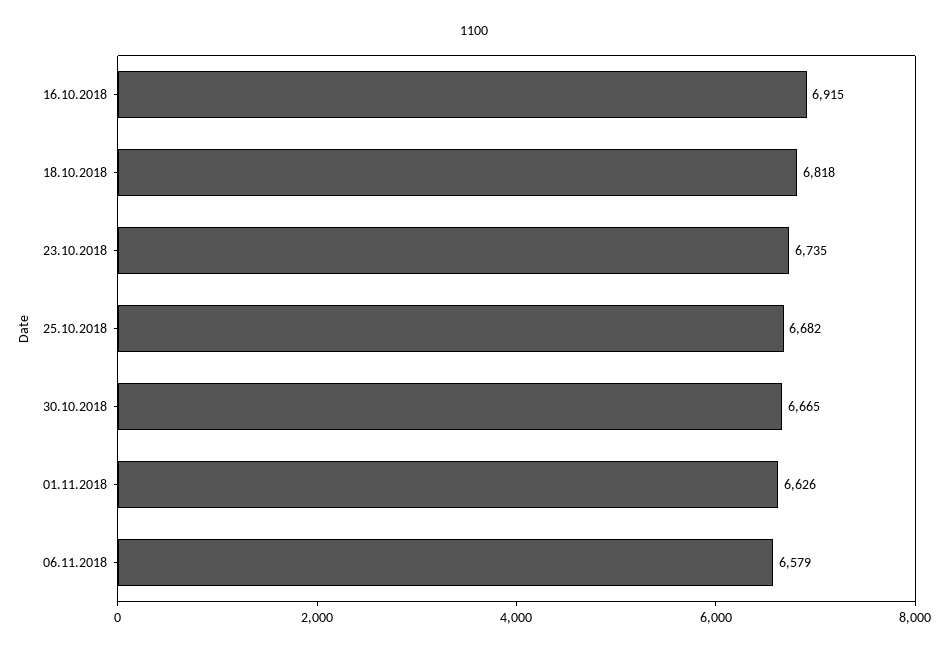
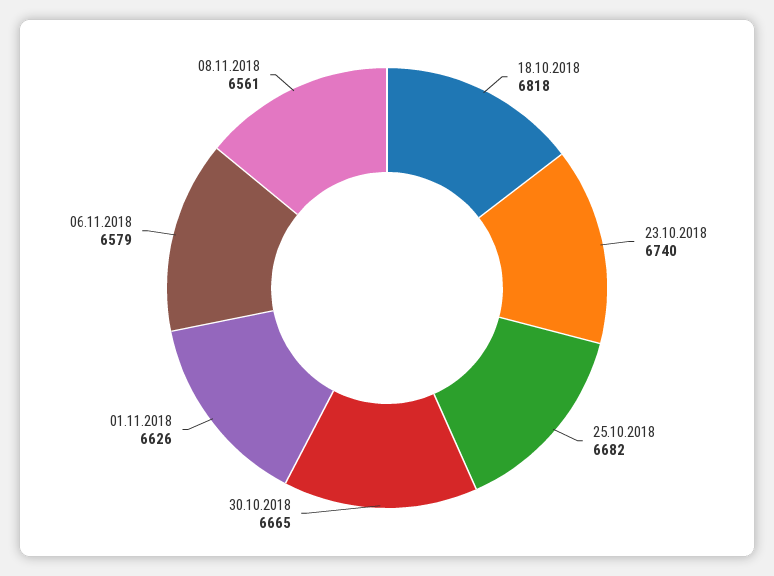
16.10.2018: 6915 -> none
23.10.2018: 6735 -> 6740
08.11.2018: none -> 6561

